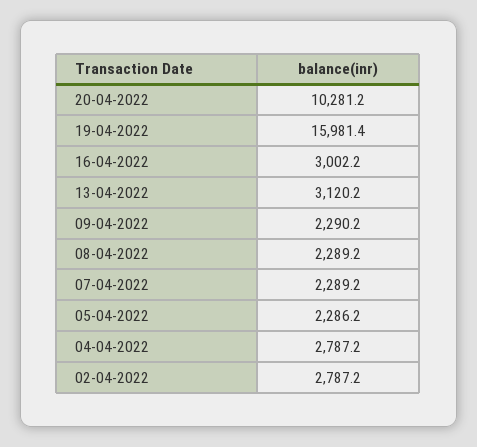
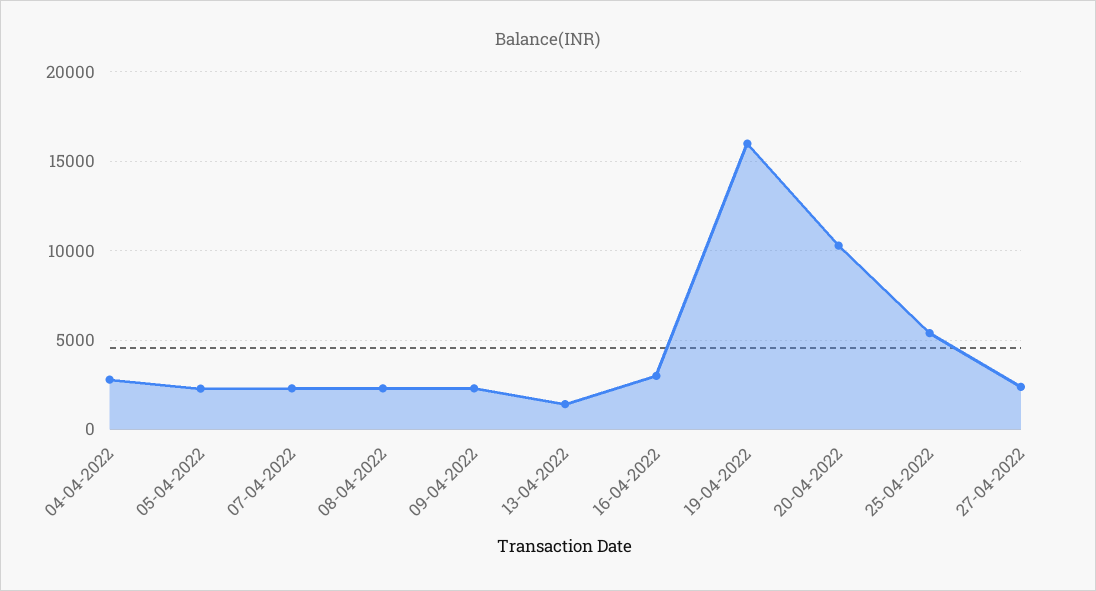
13-04-2022: 3120.2 -> 1500
02-04-2022: 2787.2 -> none
25-04-2022: none -> 5500
27-04-2022: none -> 2500

